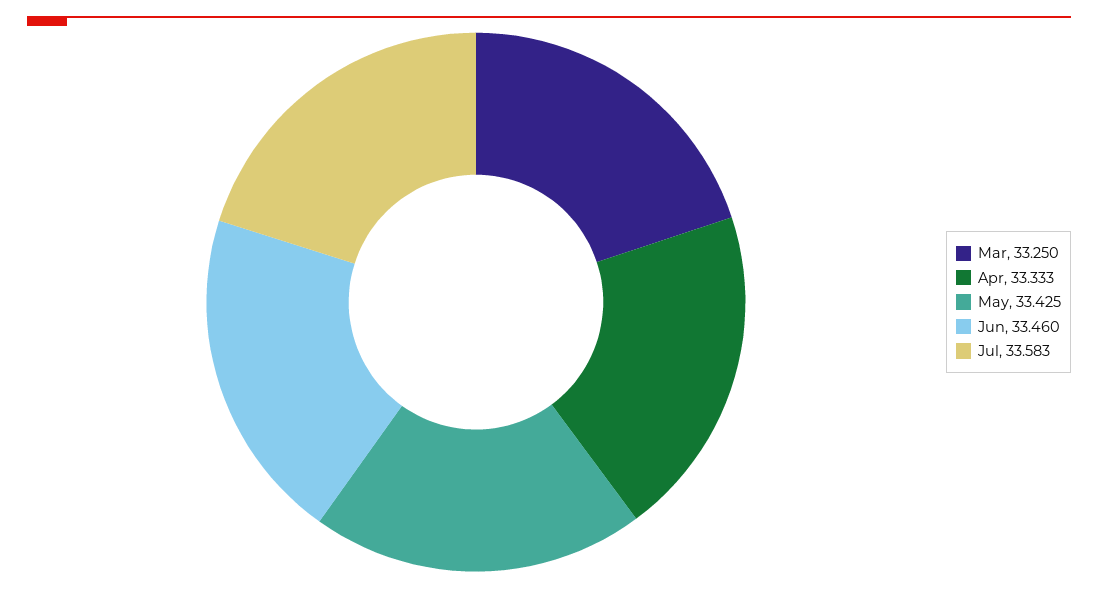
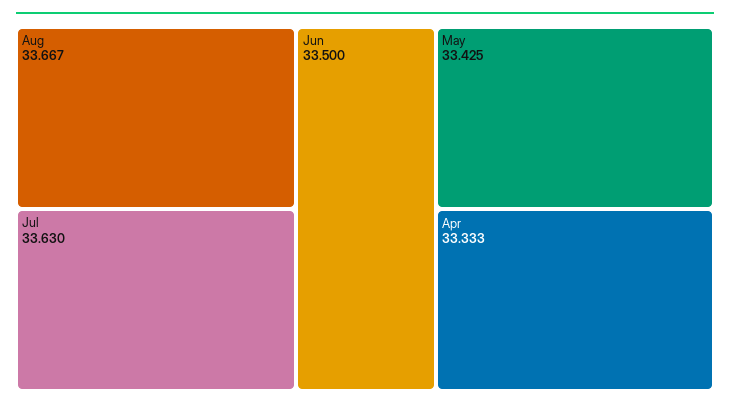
Mar: 33.25 -> none
Jun: 33.46 -> 33.5
Jul: 33.583 -> 33.63
Aug: none -> 33.667

